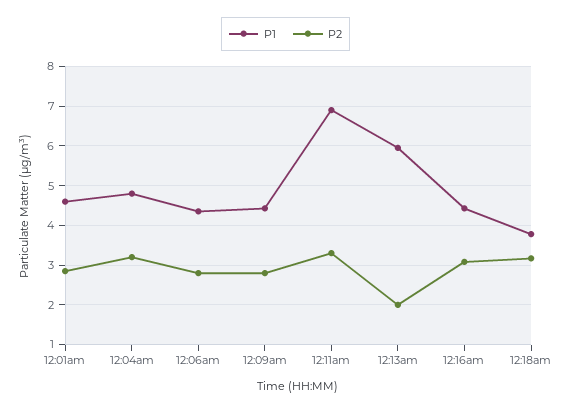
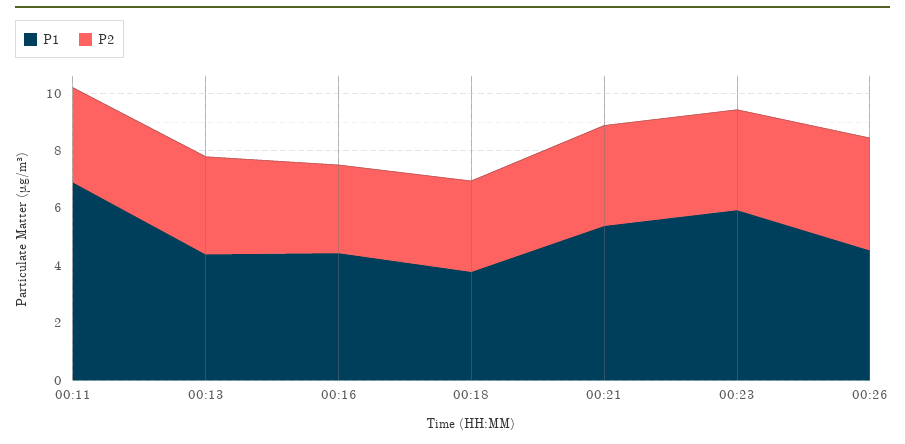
P1, 12:01am: 4.6 -> none
P2, 12:01am: 2.8 -> none
P1, 12:04am: 4.8 -> none
P2, 12:04am: 3.2 -> none
P1, 12:06am: 4.4 -> none
P2, 12:06am: 2.8 -> none
P1, 12:09am: 4.4 -> none
P2, 12:09am: 2.8 -> none
P1, 12:13am: 6 -> 4.5
P2, 12:13am: 2 -> 3.5
P1, 00:21: none -> 5.5
P2, 00:21: none -> 3.5
P1, 00:23: none -> 6
P2, 00:23: none -> 3.5
P1, 00:26: none -> 4.5
P2, 00:26: none -> 4

